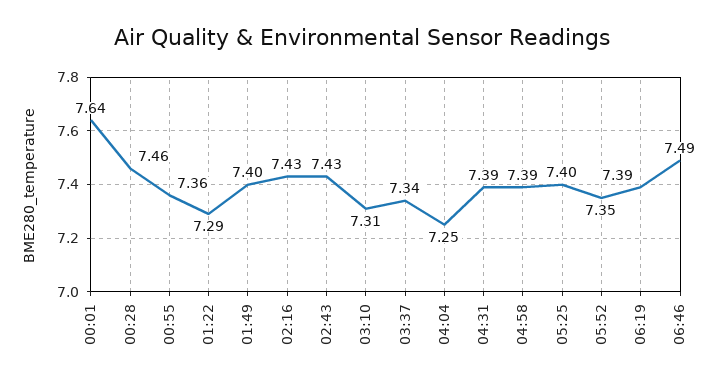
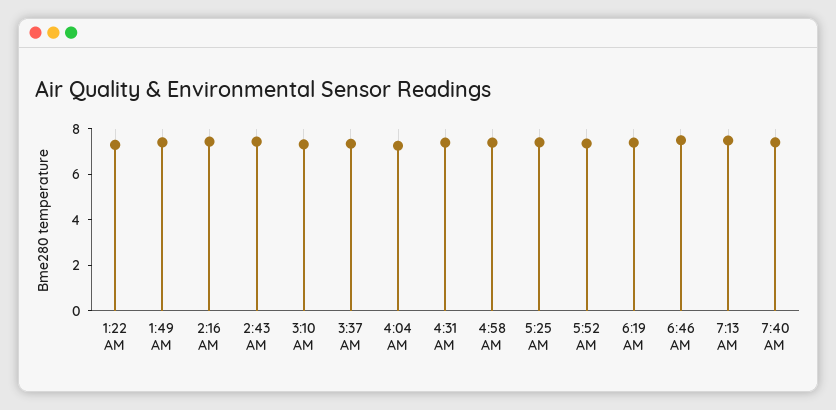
00:01: 7.64 -> none
00:28: 7.46 -> none
00:55: 7.36 -> none
7:13 AM: none -> 7.5
7:40 AM: none -> 7.5

